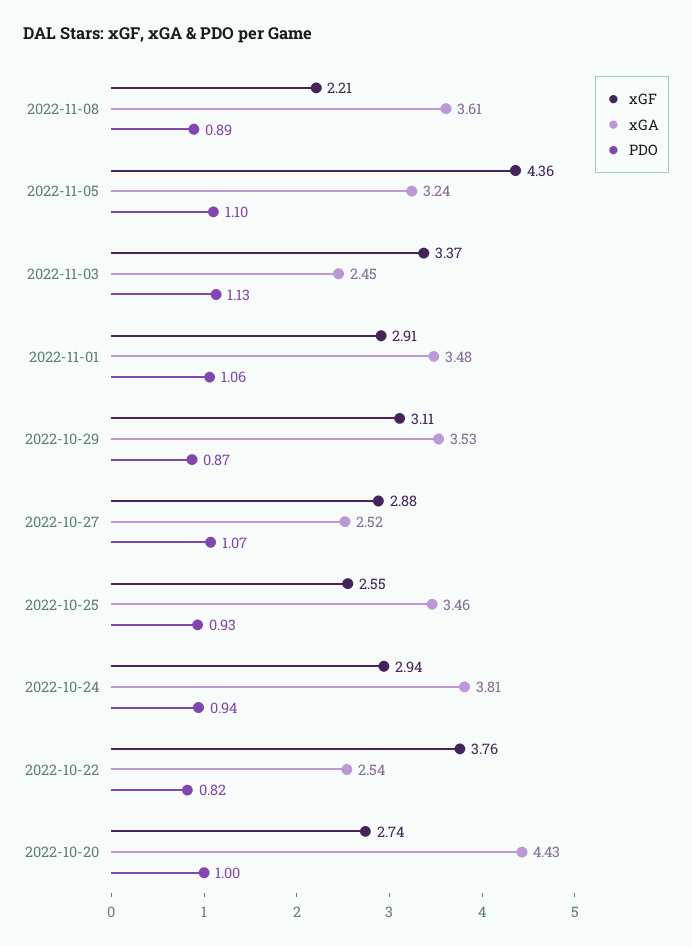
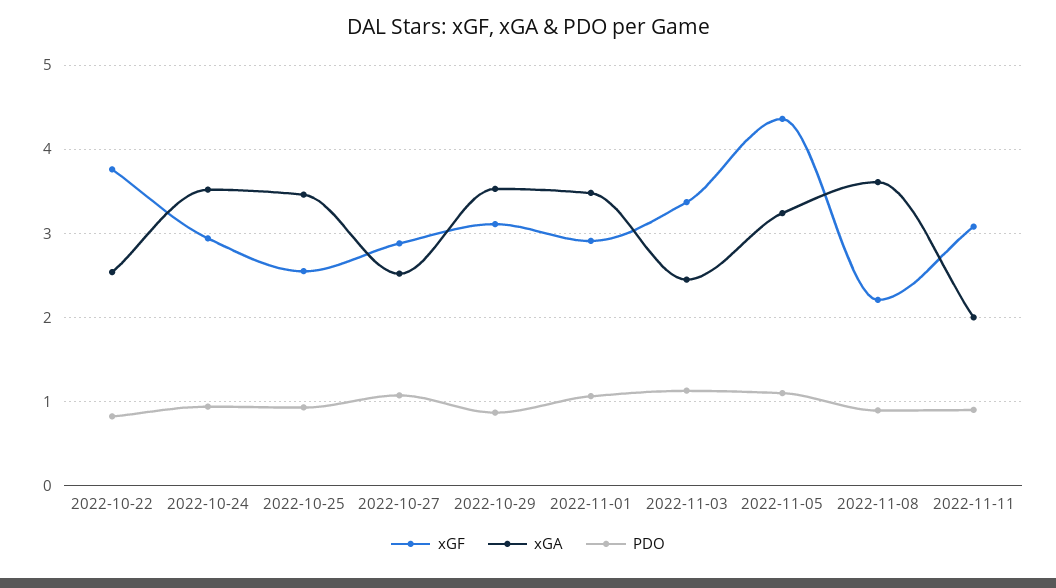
xGA, 2022-10-24: 3.81 -> 3.5
xGF, 2022-10-20: 2.74 -> none
xGA, 2022-10-20: 4.43 -> none
PDO, 2022-10-20: 1 -> none
xGF, 2022-11-11: none -> 3.1
xGA, 2022-11-11: none -> 2
PDO, 2022-11-11: none -> 0.9

